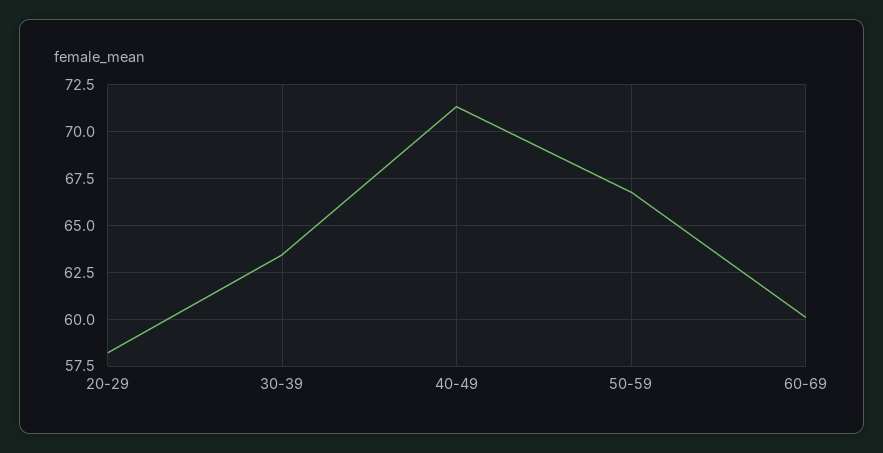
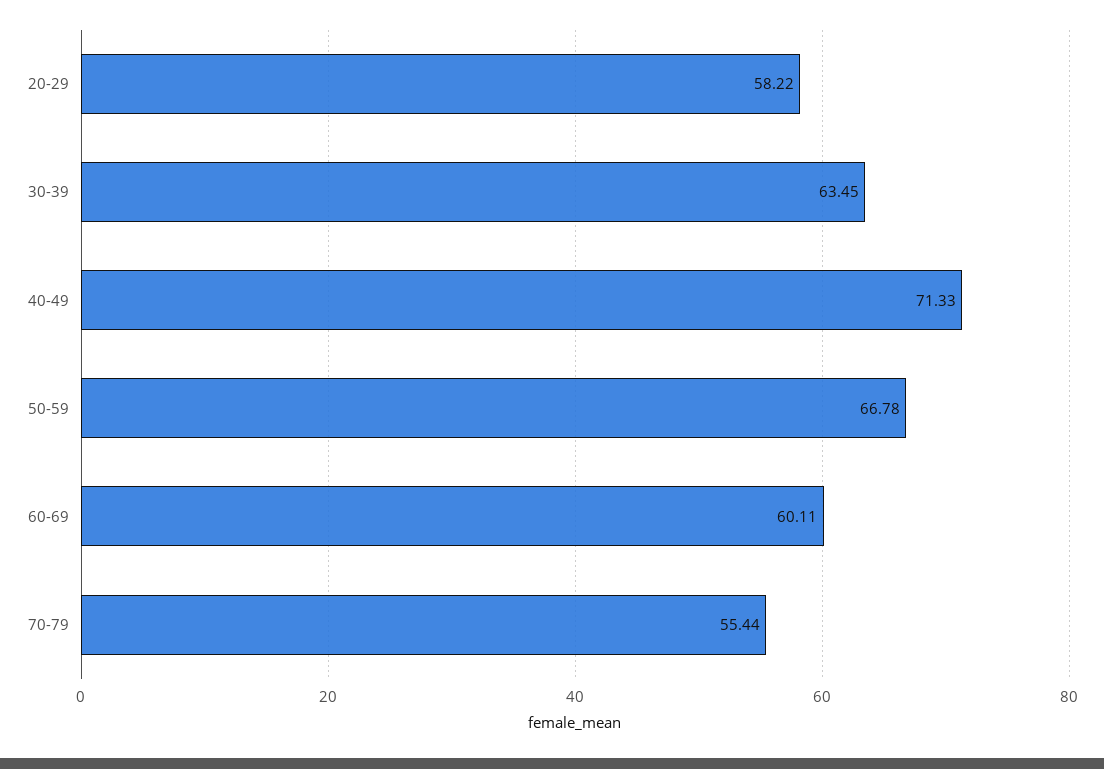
70-79: none -> 55.44

